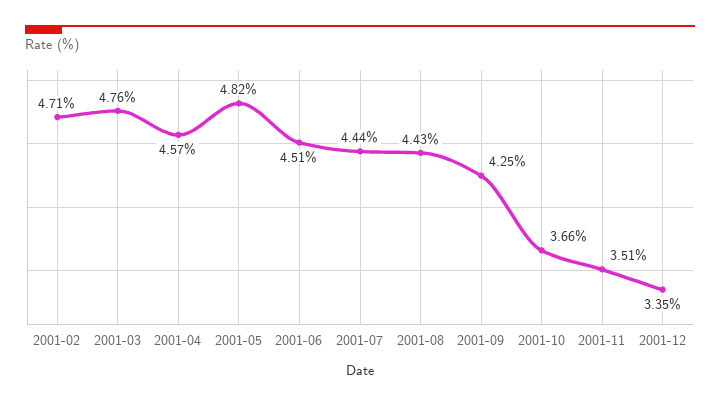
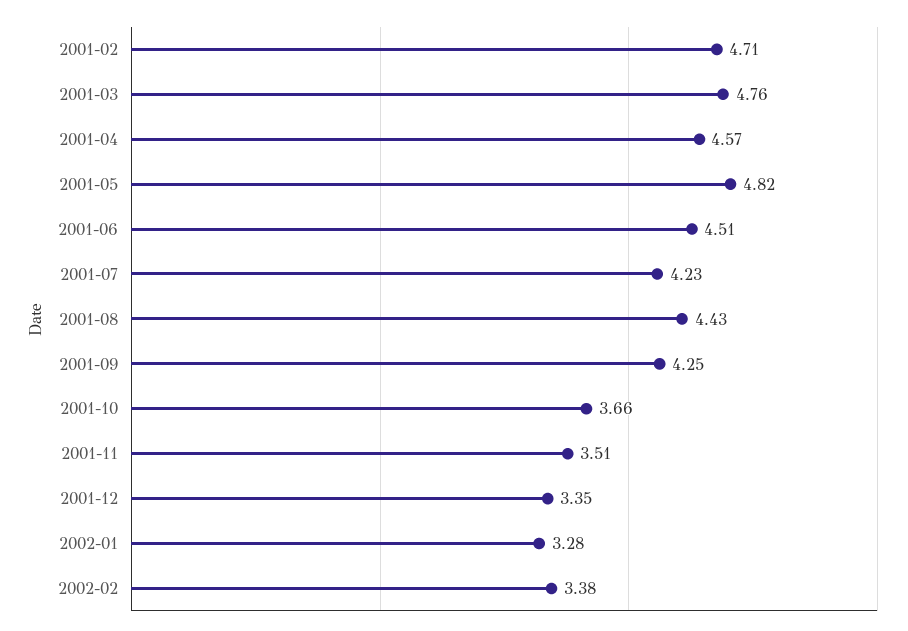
2001-07: 4.44 -> 4.23
2002-01: none -> 3.28
2002-02: none -> 3.38

